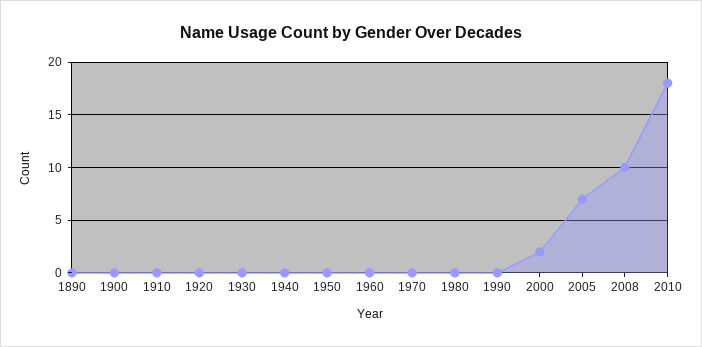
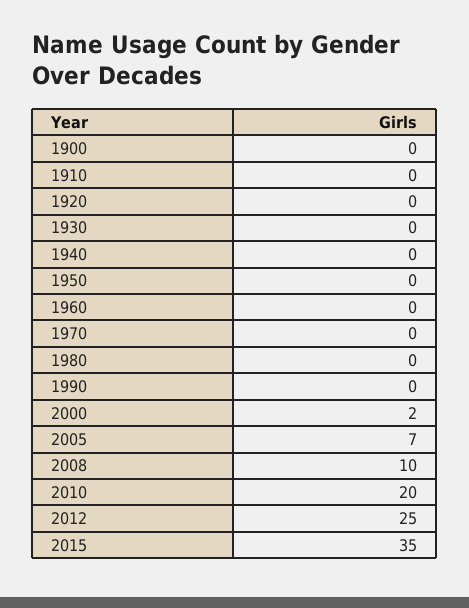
1890: 0 -> none
2010: 18 -> 20
2012: none -> 25
2015: none -> 35

